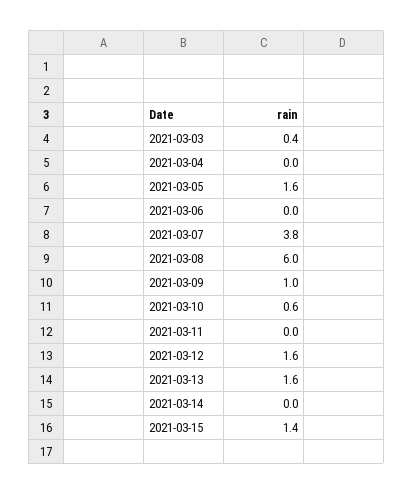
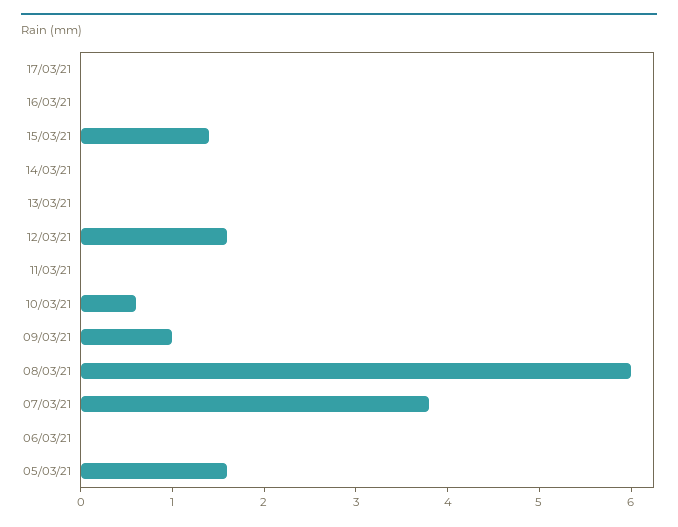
2021-03-03: 0.4 -> none
2021-03-04: 0 -> none
2021-03-13: 1.6 -> 0
17/03/21: none -> 0
16/03/21: none -> 0

